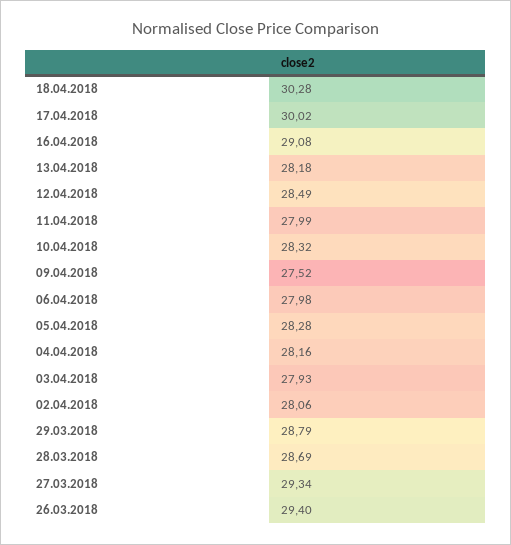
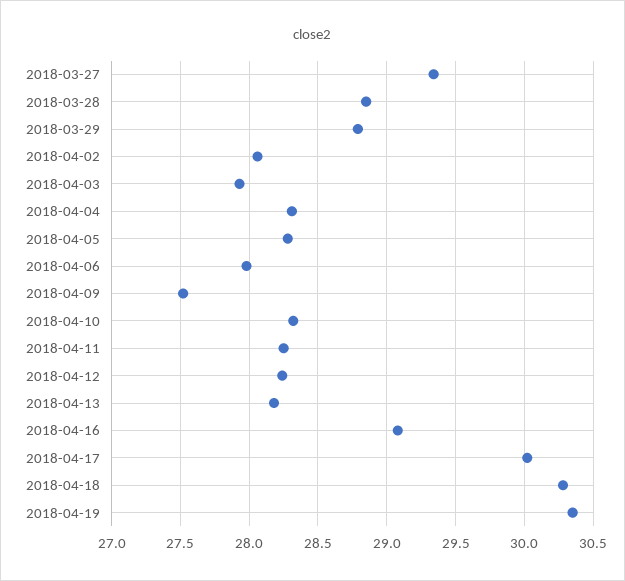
12.04.2018: 28.49 -> 28.25
11.04.2018: 27.99 -> 28.25
04.04.2018: 28.16 -> 28.3
28.03.2018: 28.69 -> 28.85
26.03.2018: 29.4 -> none
2018-04-19: none -> 30.35

